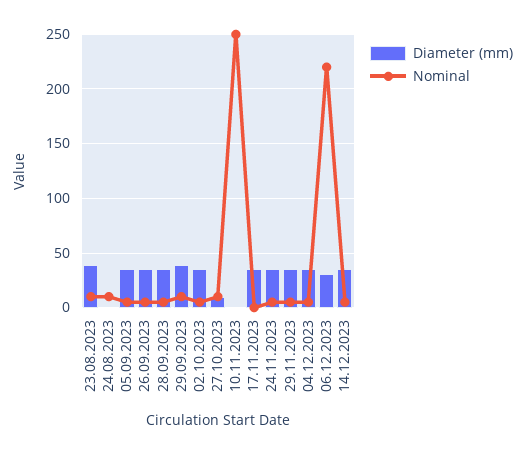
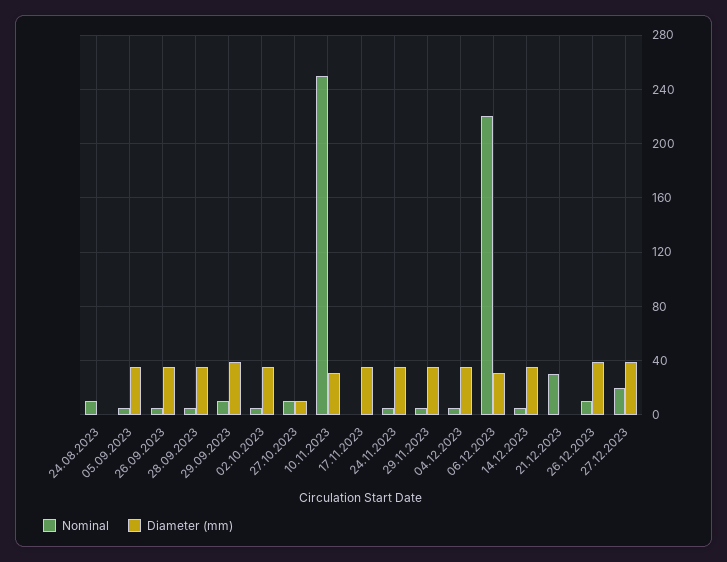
Diameter (mm), 23.08.2023: 40 -> none
Nominal, 23.08.2023: 10 -> none
Diameter (mm), 10.11.2023: 0 -> 30
Nominal, 21.12.2023: none -> 30
Diameter (mm), 21.12.2023: none -> 0
Nominal, 26.12.2023: none -> 10
Diameter (mm), 26.12.2023: none -> 40
Nominal, 27.12.2023: none -> 20
Diameter (mm), 27.12.2023: none -> 40

